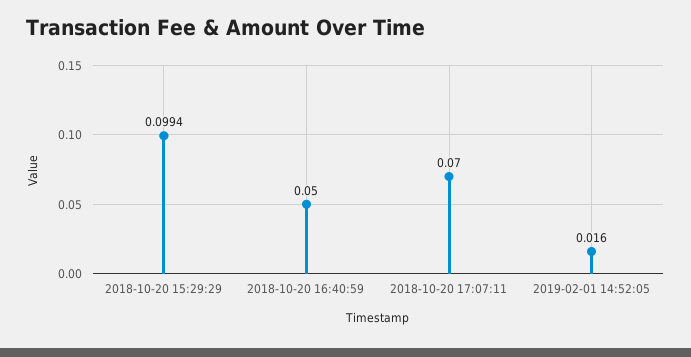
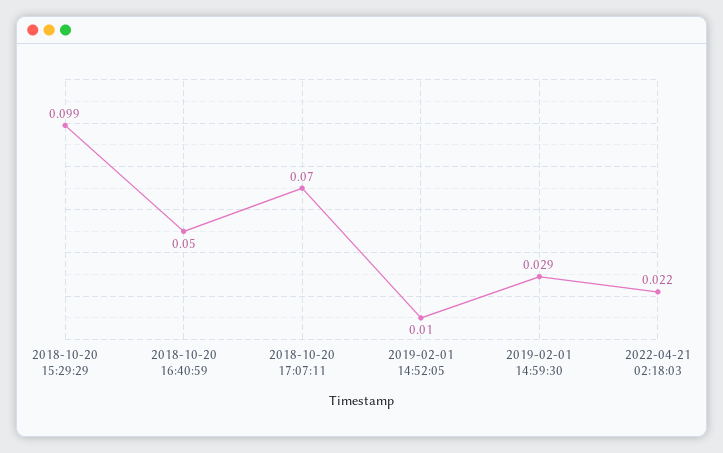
2019-02-01 14:52:05: 0.016 -> 0.01
2019-02-01 14:59:30: none -> 0.029
2022-04-21 02:18:03: none -> 0.022

